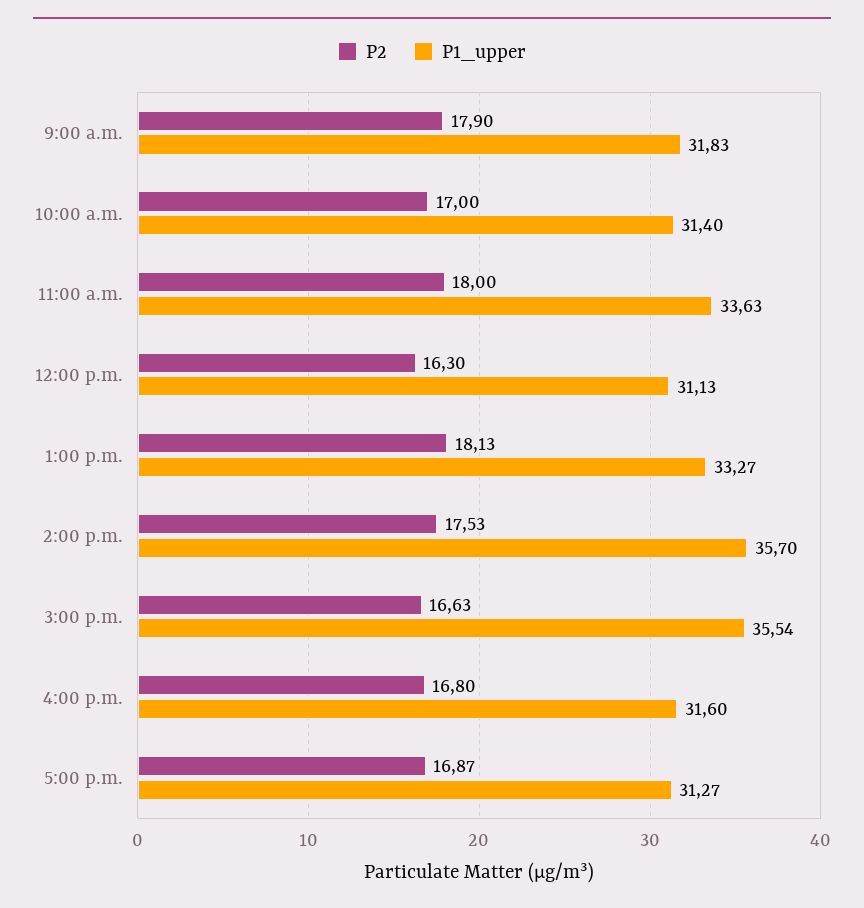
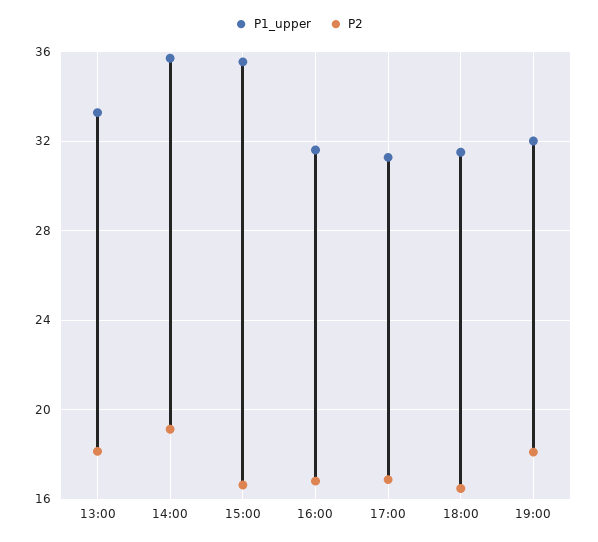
P2, 9:00 a.m.: 17.9 -> none
P1_upper, 9:00 a.m.: 31.83 -> none
P2, 10:00 a.m.: 17 -> none
P1_upper, 10:00 a.m.: 31.4 -> none
P2, 11:00 a.m.: 18 -> none
P1_upper, 11:00 a.m.: 33.63 -> none
P2, 12:00 p.m.: 16.3 -> none
P1_upper, 12:00 p.m.: 31.13 -> none
P2, 2:00 p.m.: 17.53 -> 19
P1_upper, 18:00: none -> 31.5
P2, 18:00: none -> 16.5
P1_upper, 19:00: none -> 32
P2, 19:00: none -> 18

